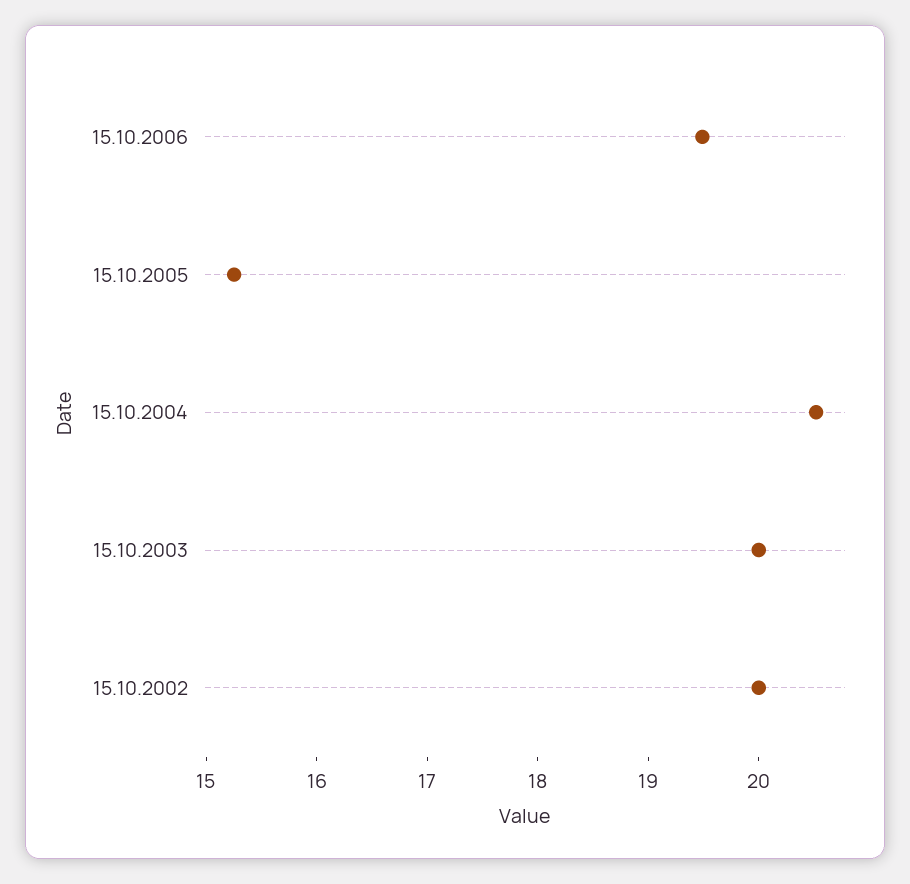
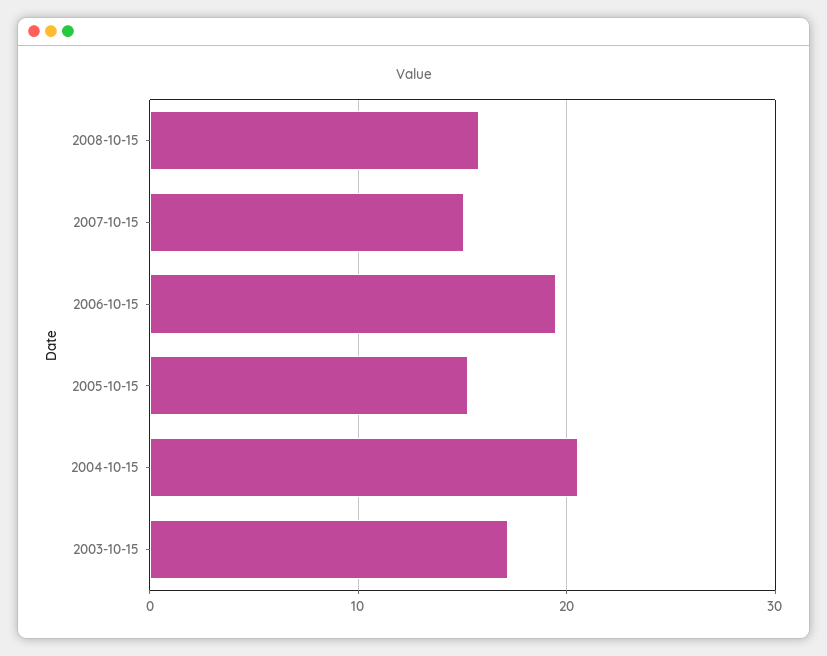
15.10.2003: 20 -> 17
15.10.2002: 20 -> none
2008-10-15: none -> 16
2007-10-15: none -> 15

